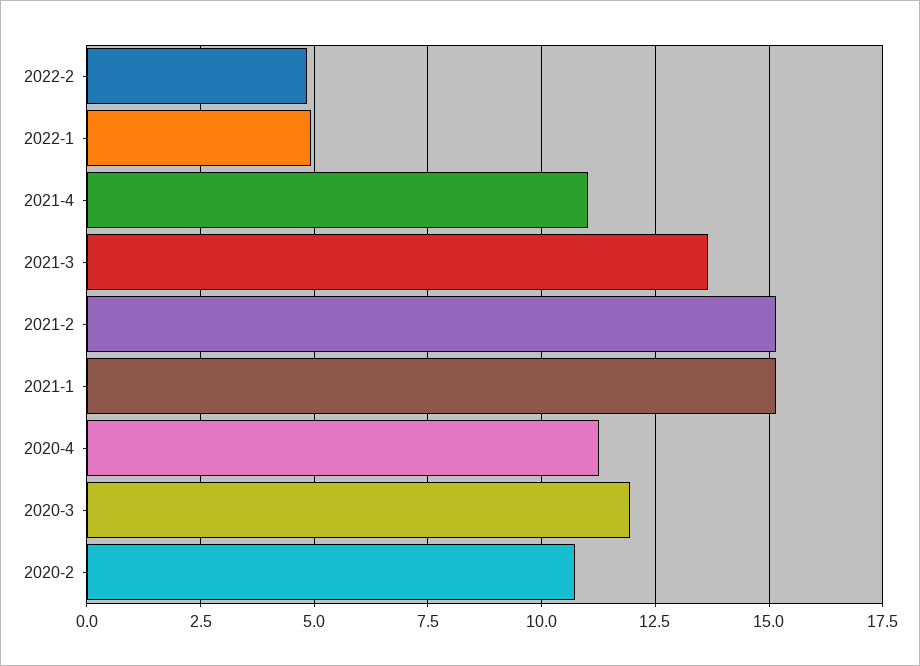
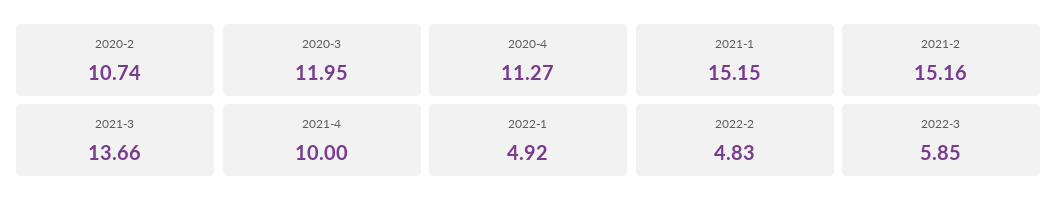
2021-4: 11 -> 10
2022-3: none -> 5.85

